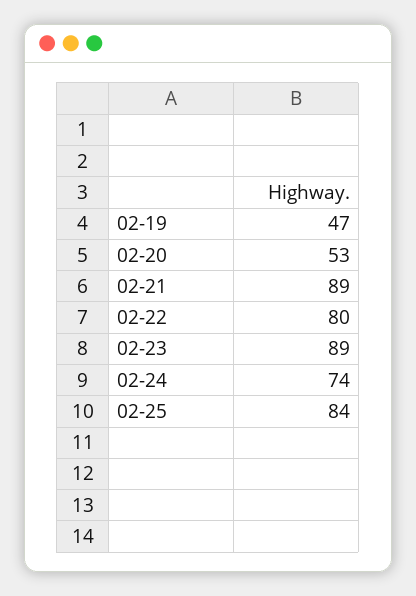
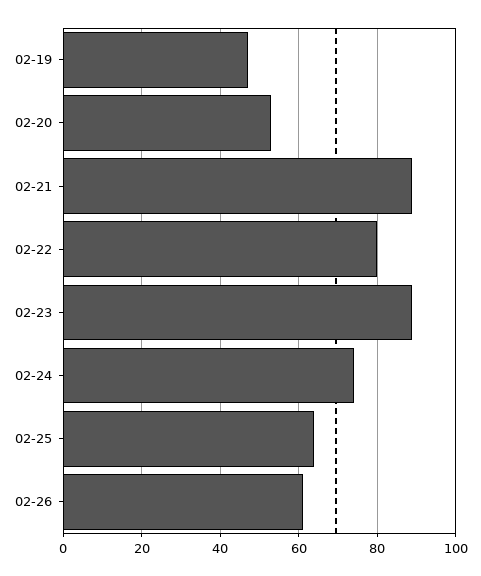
02-25: 84 -> 65
02-26: none -> 60

